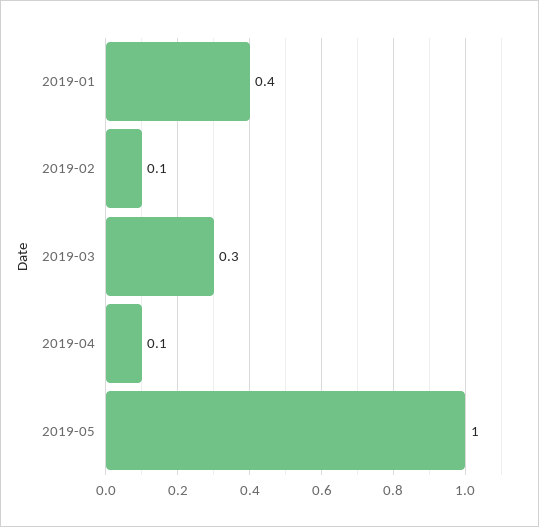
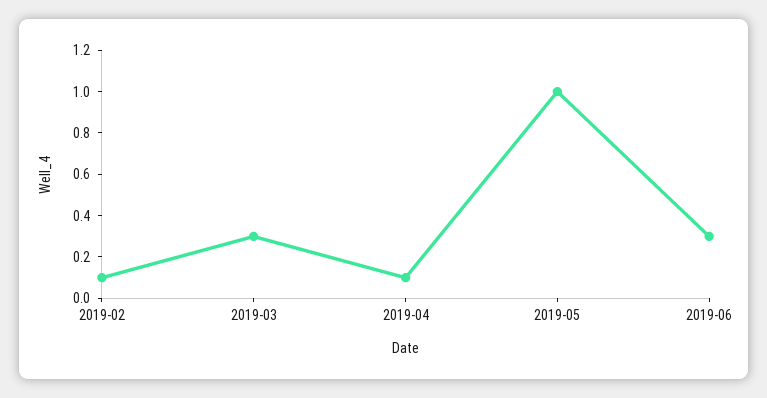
2019-01: 0.4 -> none
2019-06: none -> 0.3

